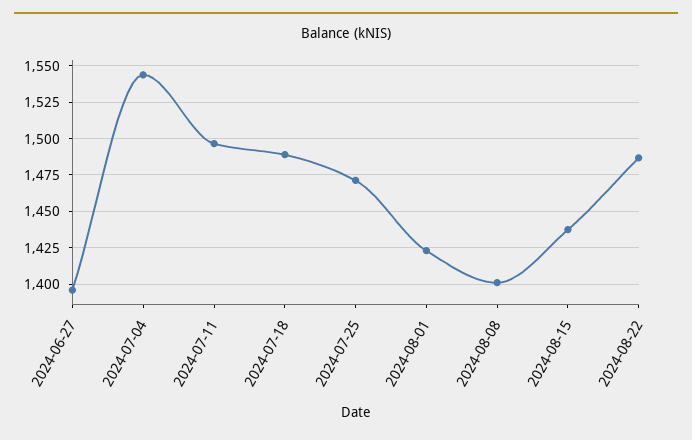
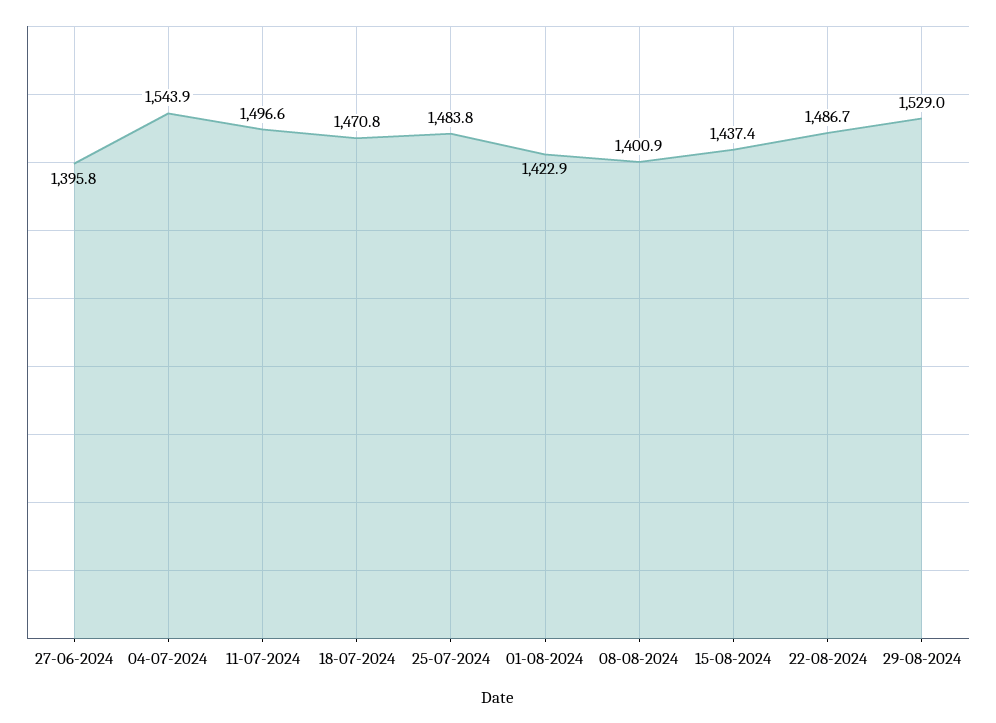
2024-07-18: 1490 -> 1470.8
2024-07-25: 1470 -> 1483.8
29-08-2024: none -> 1529

